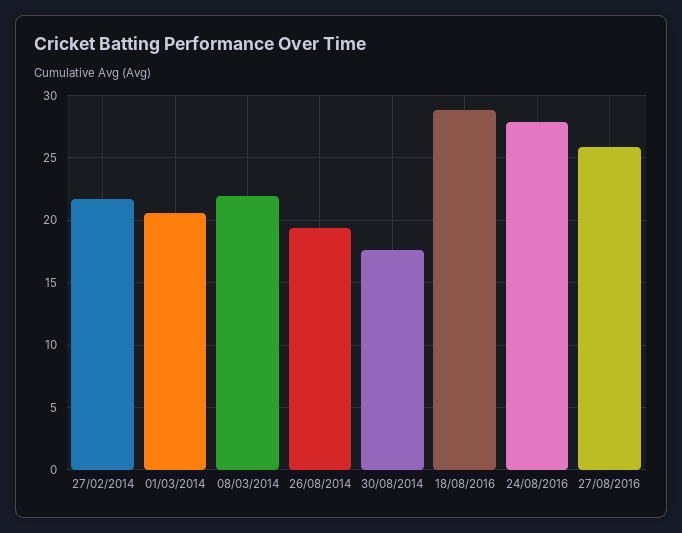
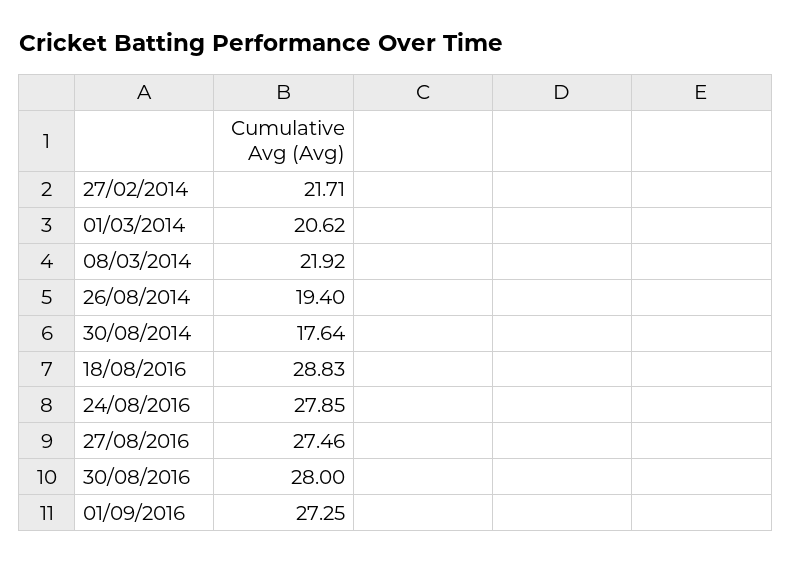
27/08/2016: 26 -> 27.46
30/08/2016: none -> 28
01/09/2016: none -> 27.25

